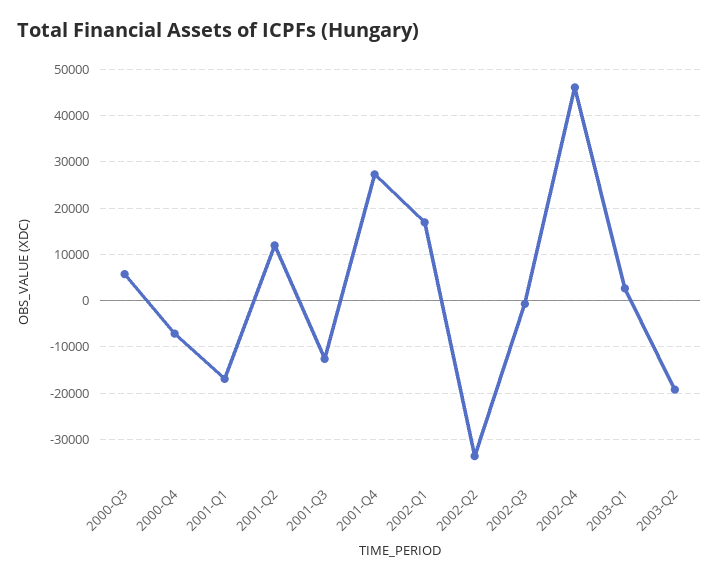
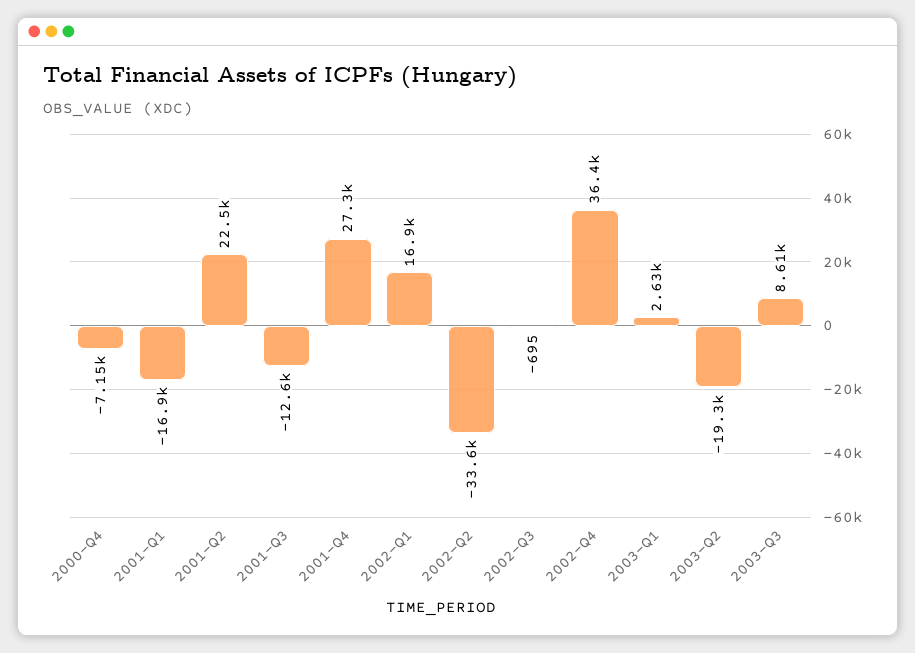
2000-Q3: 6000 -> none
2001-Q2: 12000 -> 22500
2002-Q4: 46000 -> 36400
2003-Q3: none -> 8610

